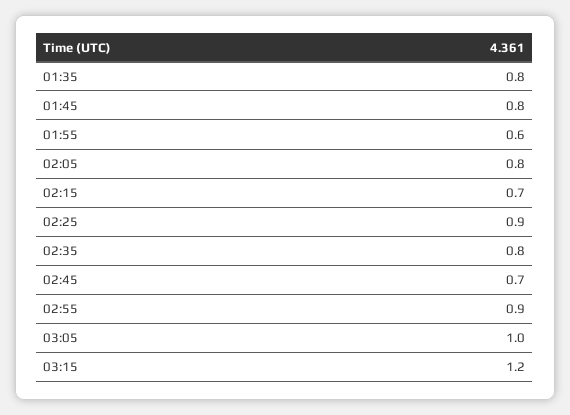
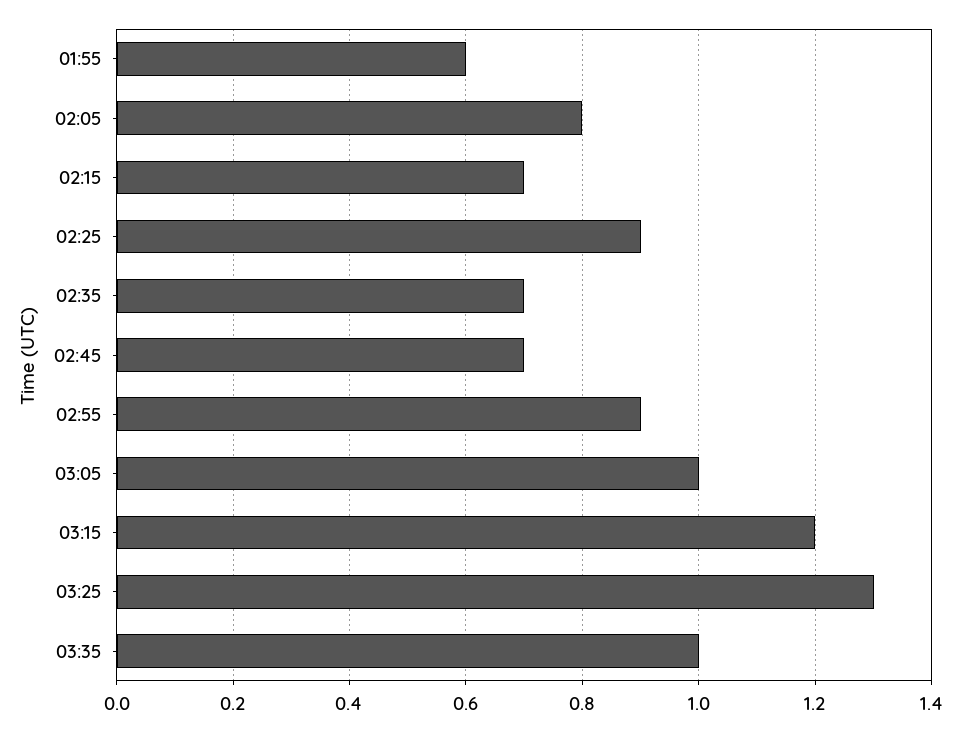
01:35: 0.8 -> none
01:45: 0.8 -> none
02:35: 0.8 -> 0.7
03:25: none -> 1.3
03:35: none -> 1

